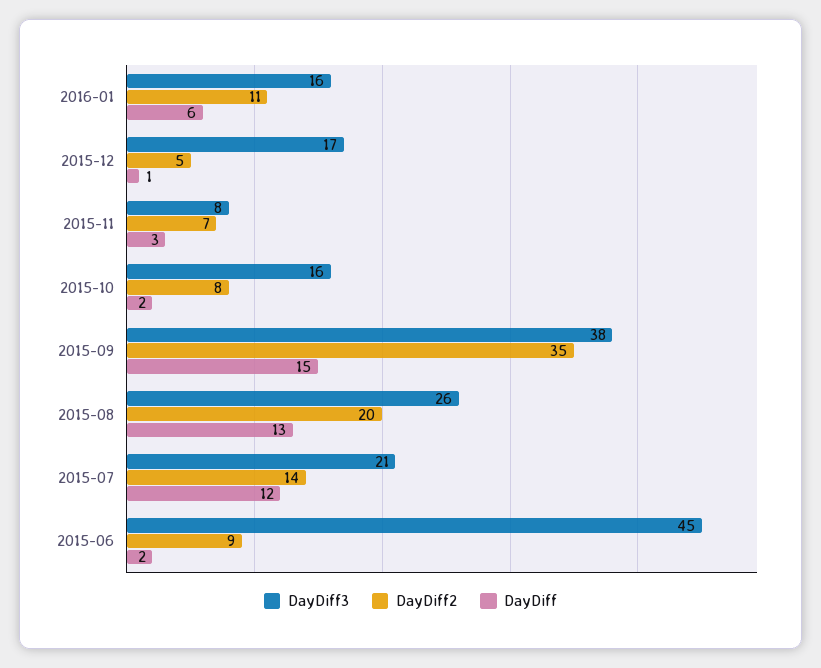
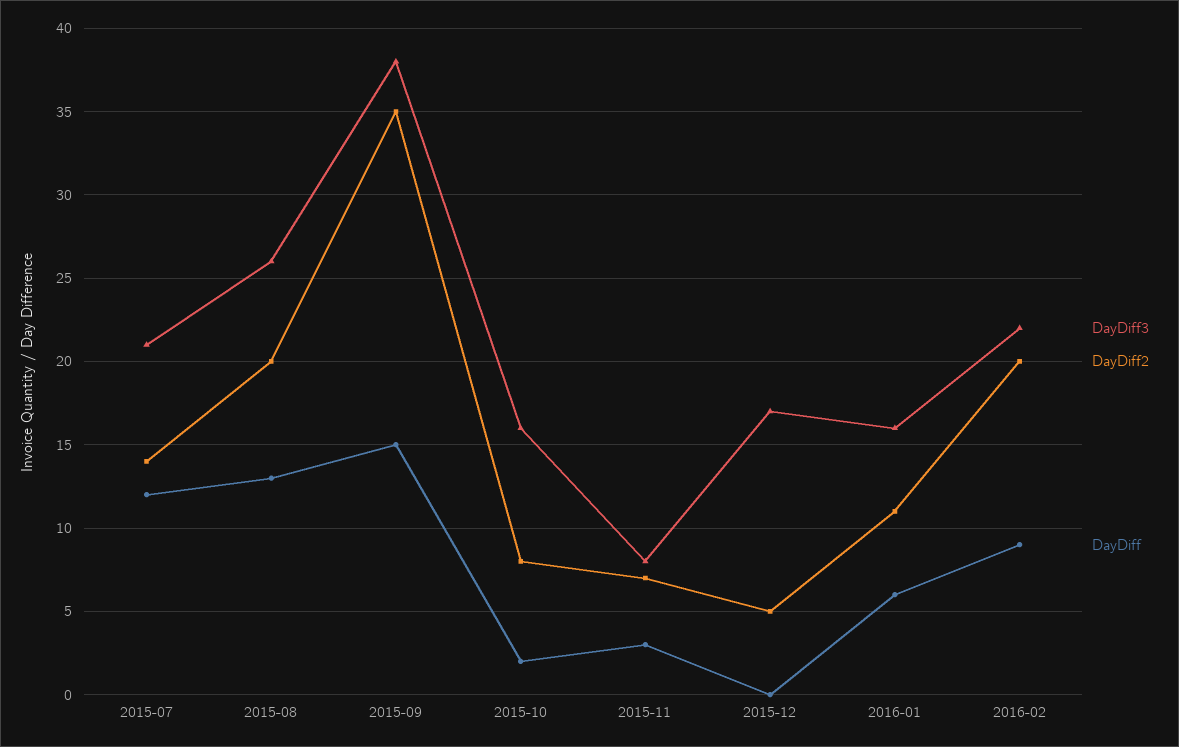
DayDiff, 2015-12: 1 -> 0
DayDiff3, 2015-06: 45 -> none
DayDiff2, 2015-06: 9 -> none
DayDiff, 2015-06: 2 -> none
DayDiff3, 2016-02: none -> 22
DayDiff2, 2016-02: none -> 20
DayDiff, 2016-02: none -> 9

